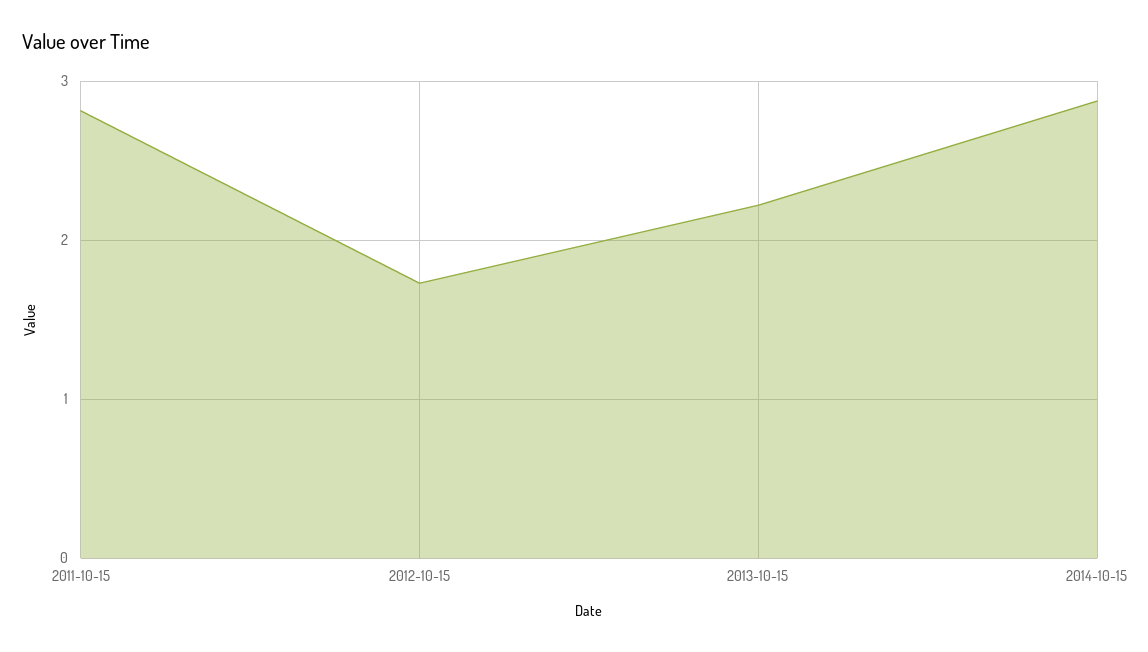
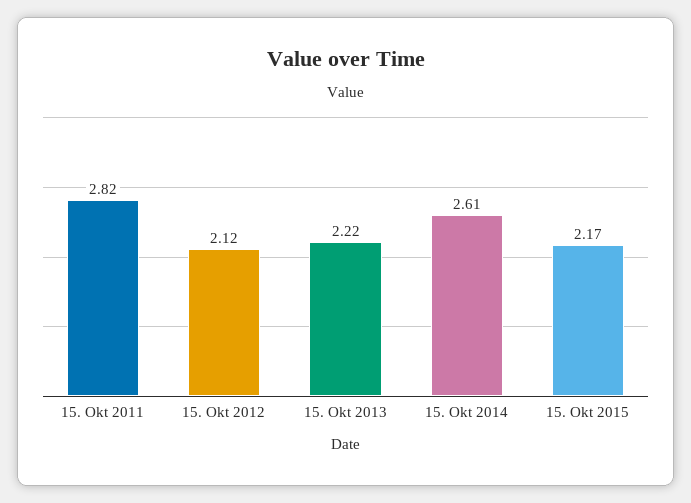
2012-10-15: 1.7 -> 2.12
2014-10-15: 2.9 -> 2.61
15. Okt 2015: none -> 2.17

